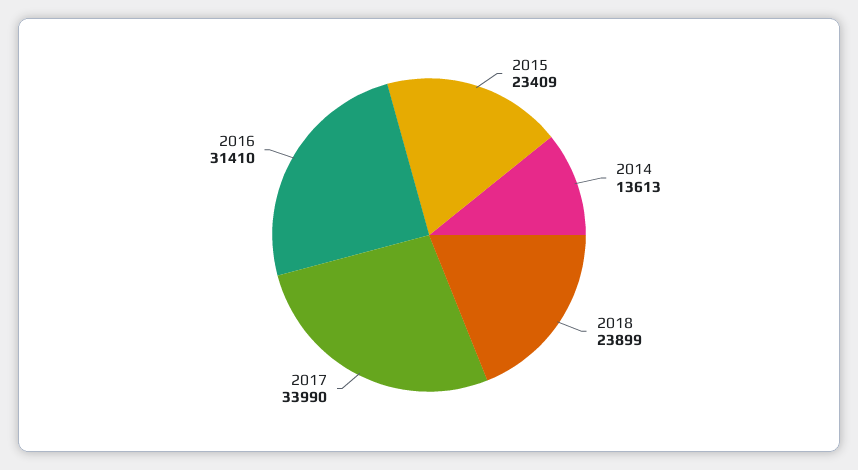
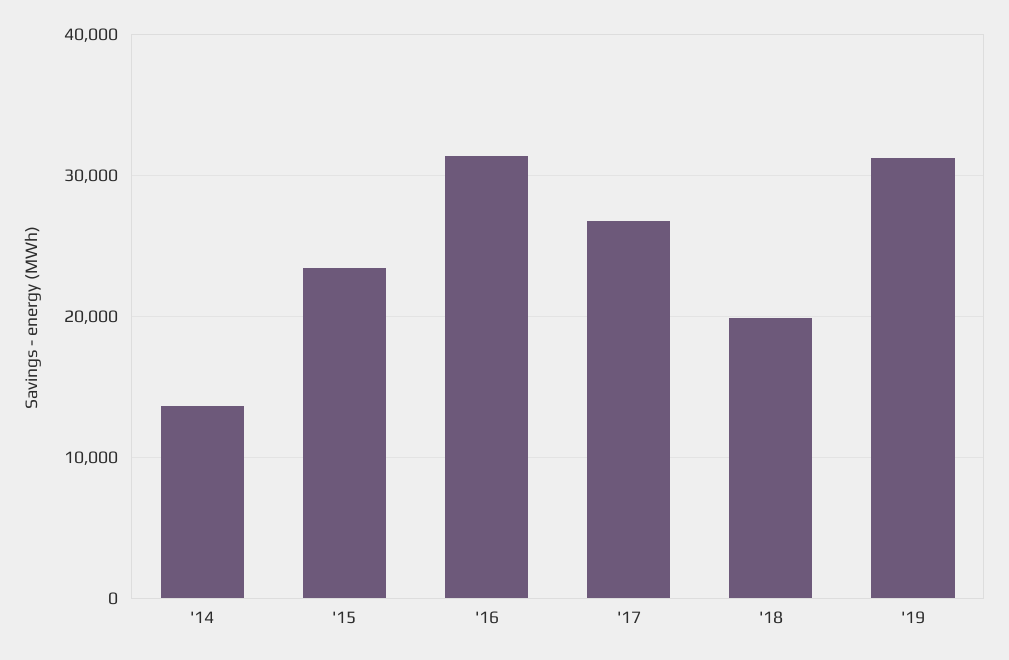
2018: 23899 -> 20000
2017: 33990 -> 27000
'19: none -> 31000

